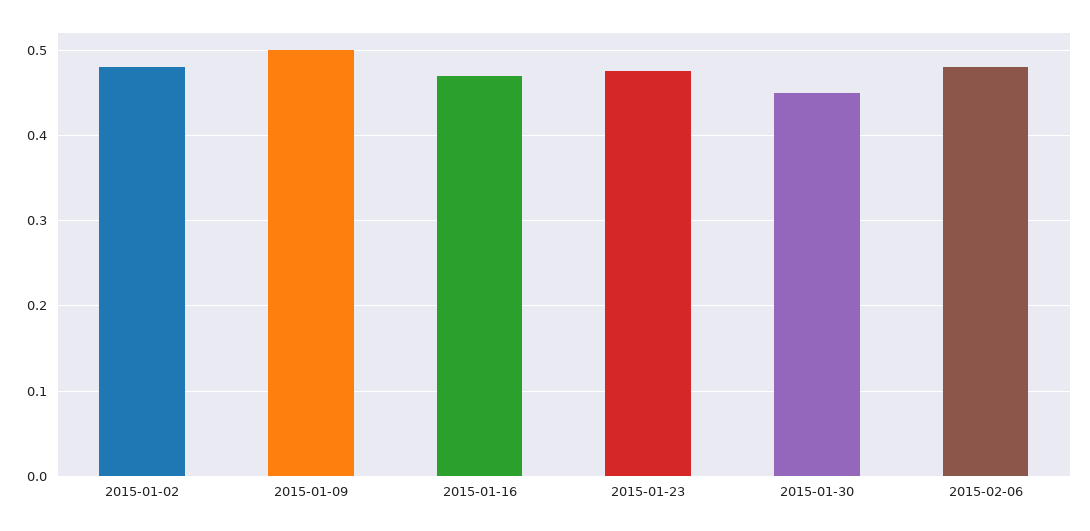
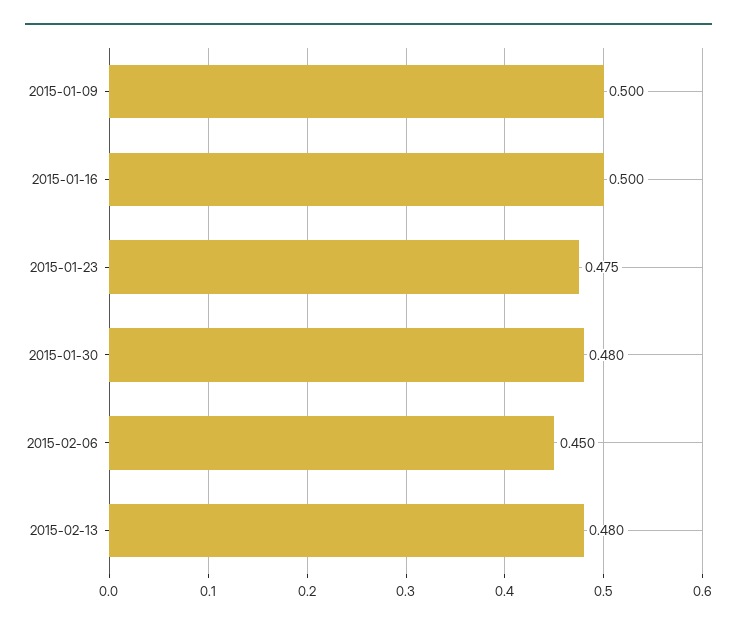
2015-01-02: 0.48 -> none
2015-01-16: 0.47 -> 0.5
2015-01-30: 0.45 -> 0.48
2015-02-06: 0.48 -> 0.45
2015-02-13: none -> 0.48

